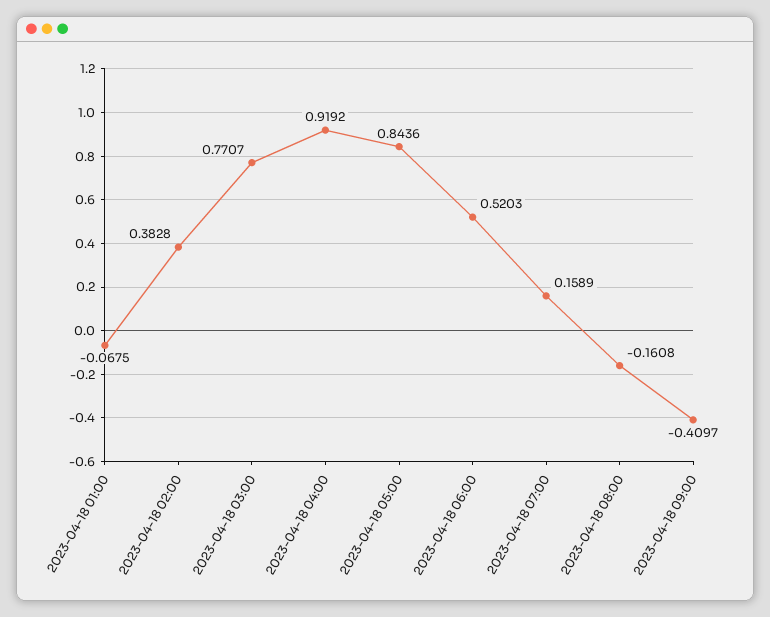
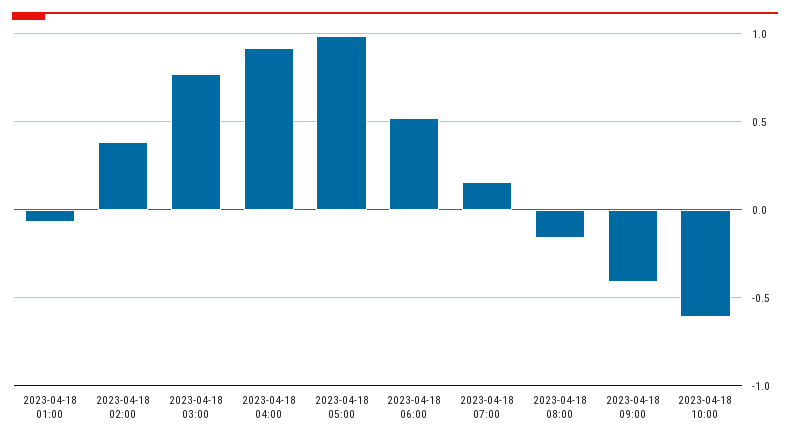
2023-04-18 05:00: 0.8436 -> 1
2023-04-18 10:00: none -> -0.6

